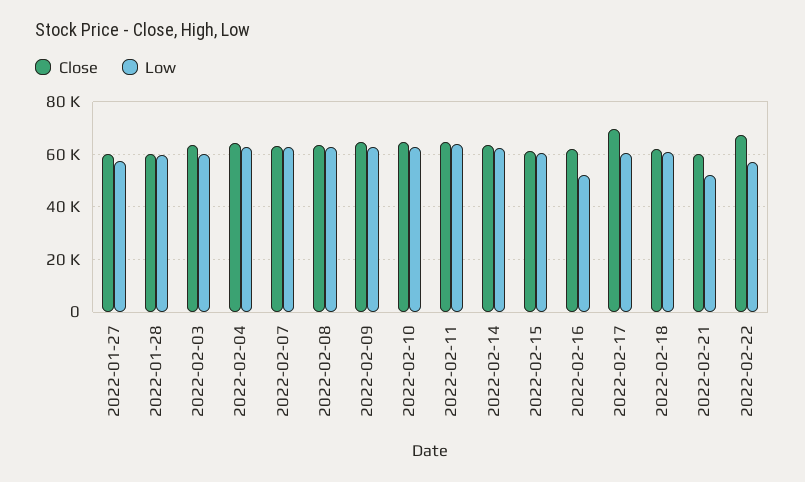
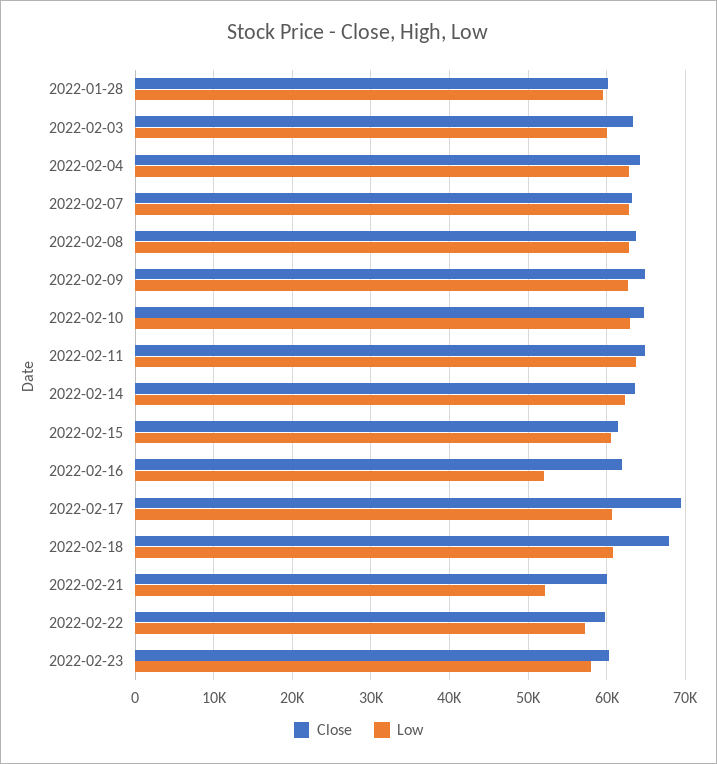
Close, 2022-01-27: 60000 -> none
Low, 2022-01-27: 57500 -> none
Close, 2022-02-18: 62500 -> 68000
Close, 2022-02-22: 67500 -> 60000
Close, 2022-02-23: none -> 60000
Low, 2022-02-23: none -> 58000

